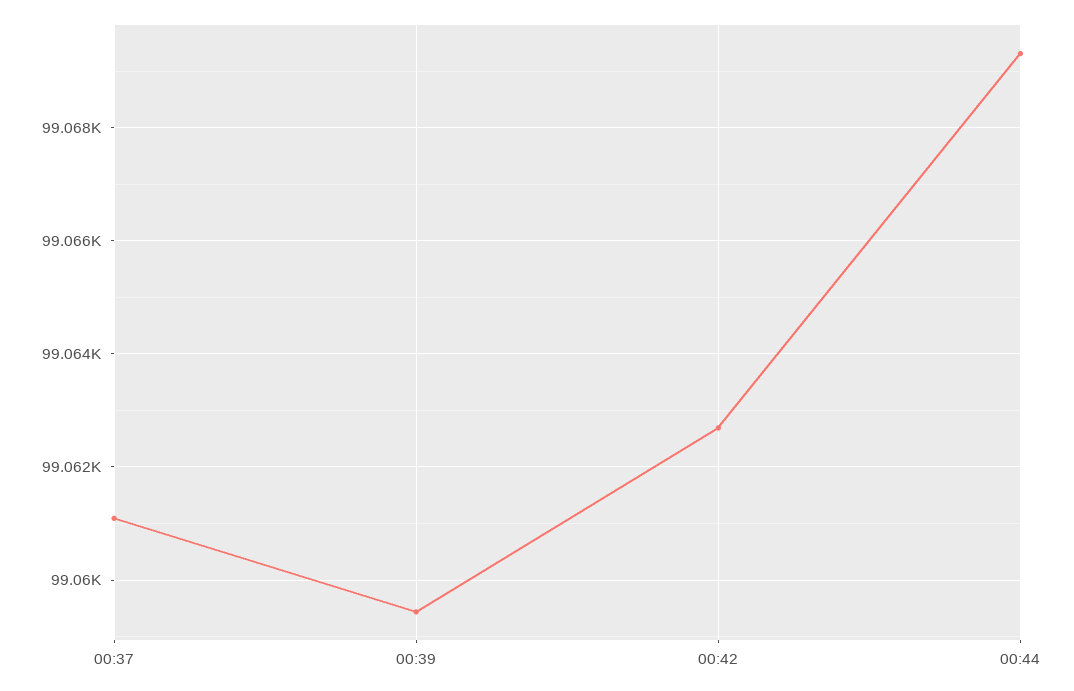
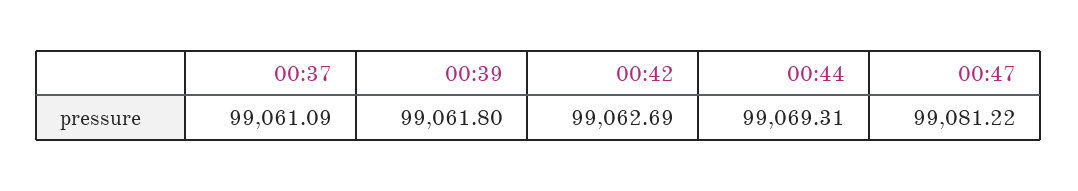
00:39: 99059.4 -> 99061.8
00:47: none -> 99081.22

